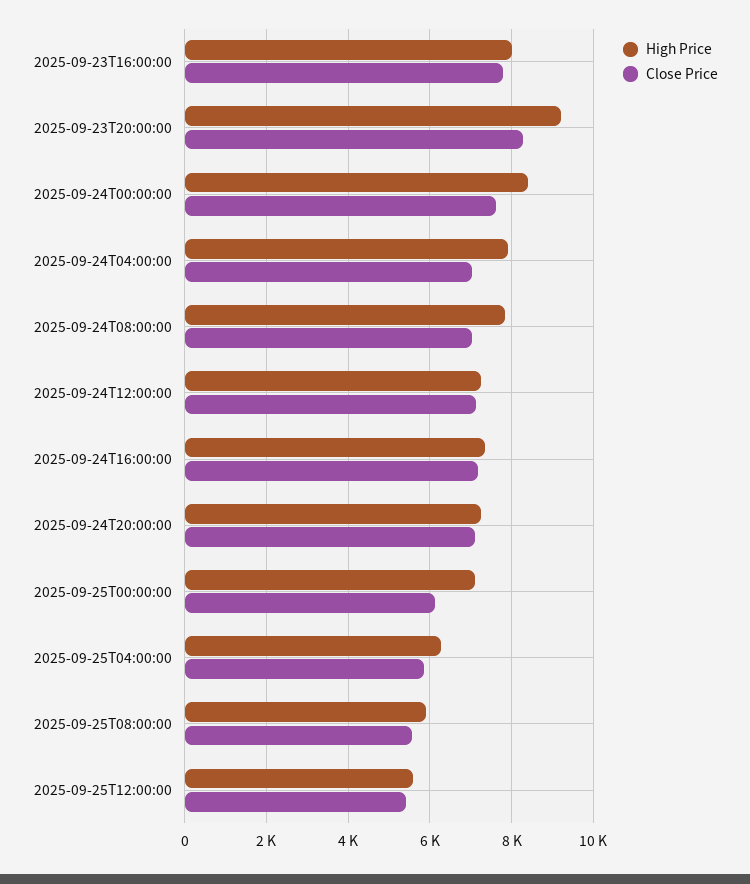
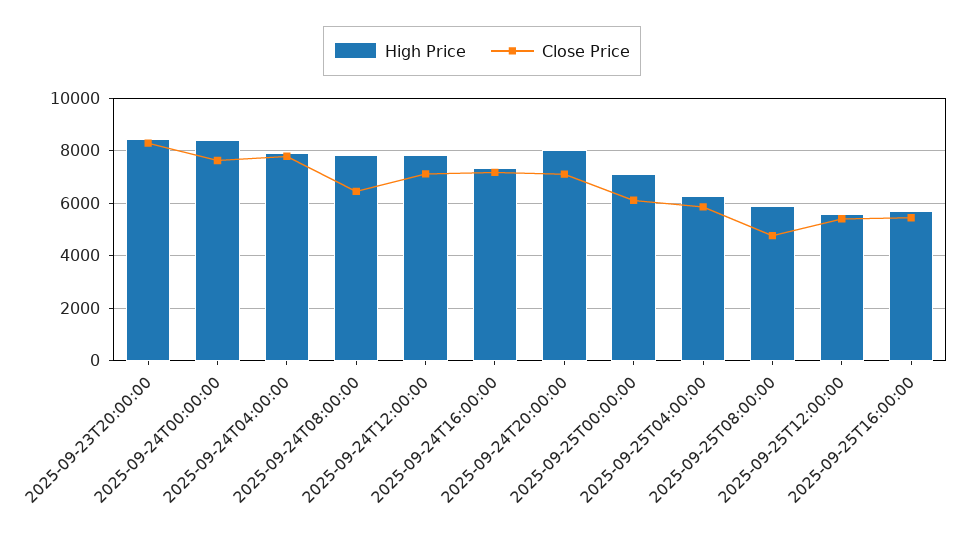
High Price, 2025-09-23T16:00:00: 8000 -> none
Close Price, 2025-09-23T16:00:00: 7800 -> none
High Price, 2025-09-23T20:00:00: 9200 -> 8500
Close Price, 2025-09-24T04:00:00: 7000 -> 7750
Close Price, 2025-09-24T08:00:00: 7000 -> 6500
High Price, 2025-09-24T12:00:00: 7200 -> 7750
High Price, 2025-09-24T20:00:00: 7200 -> 8000
Close Price, 2025-09-25T08:00:00: 5600 -> 4750
High Price, 2025-09-25T16:00:00: none -> 5750
Close Price, 2025-09-25T16:00:00: none -> 5500

